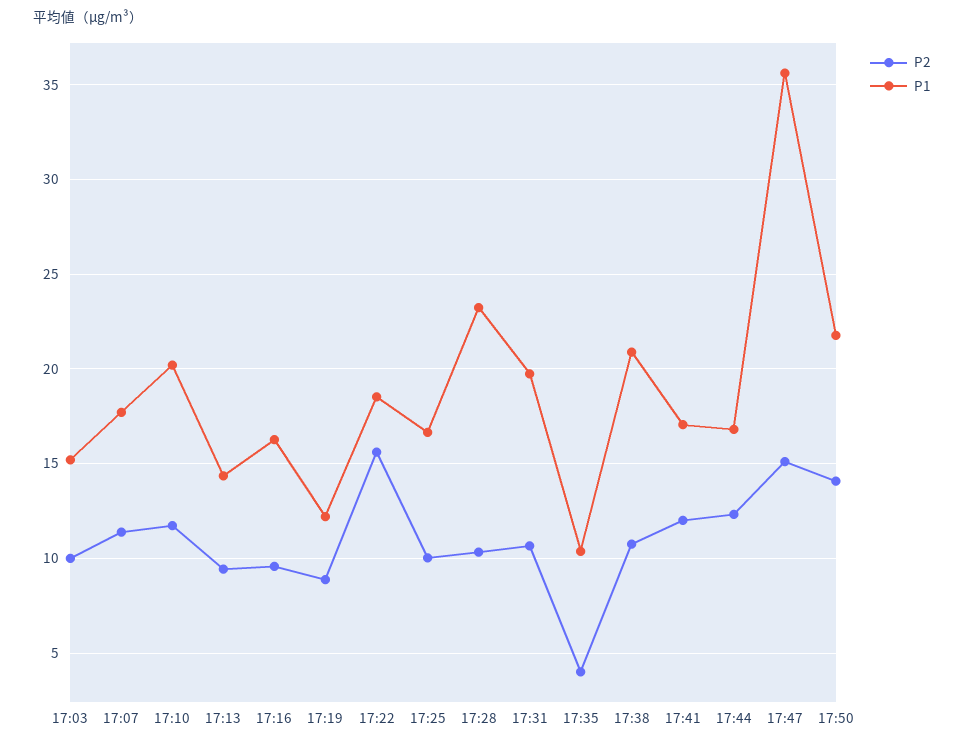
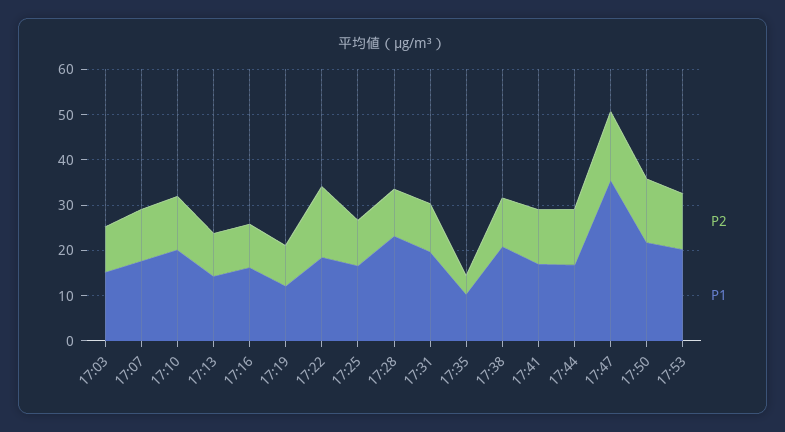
P2, 17:53: none -> 12
P1, 17:53: none -> 20

